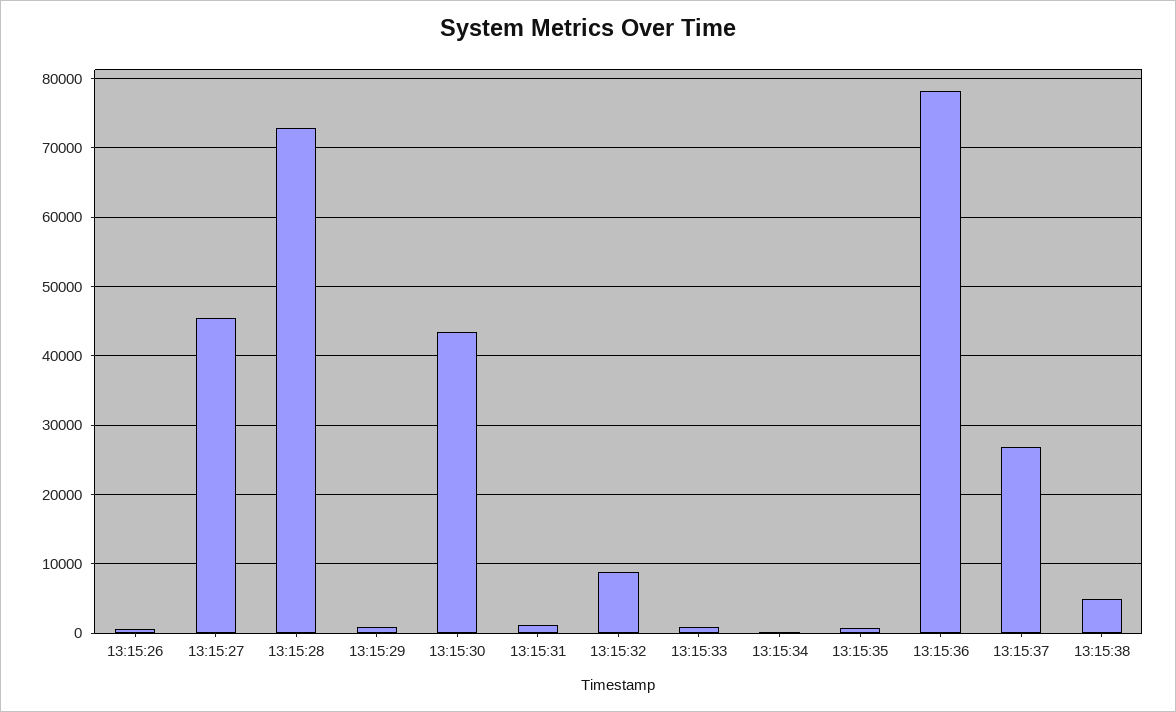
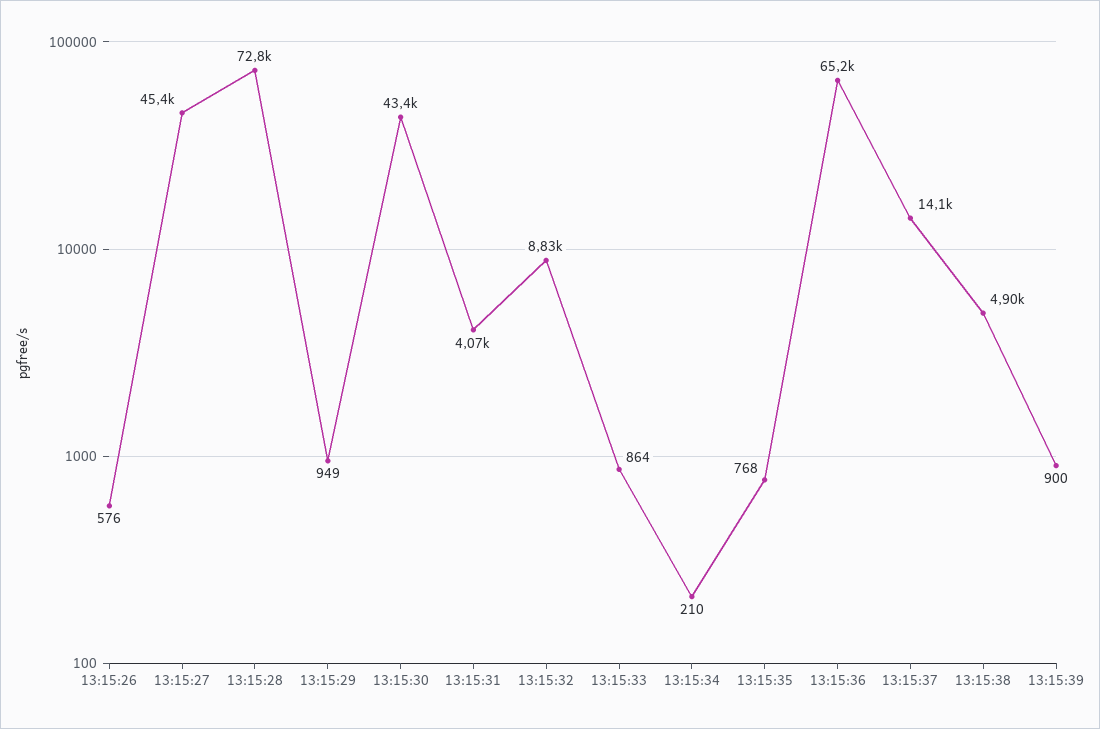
13:15:31: 1000 -> 4070
13:15:36: 78000 -> 65200
13:15:37: 27000 -> 14100
13:15:39: none -> 900

